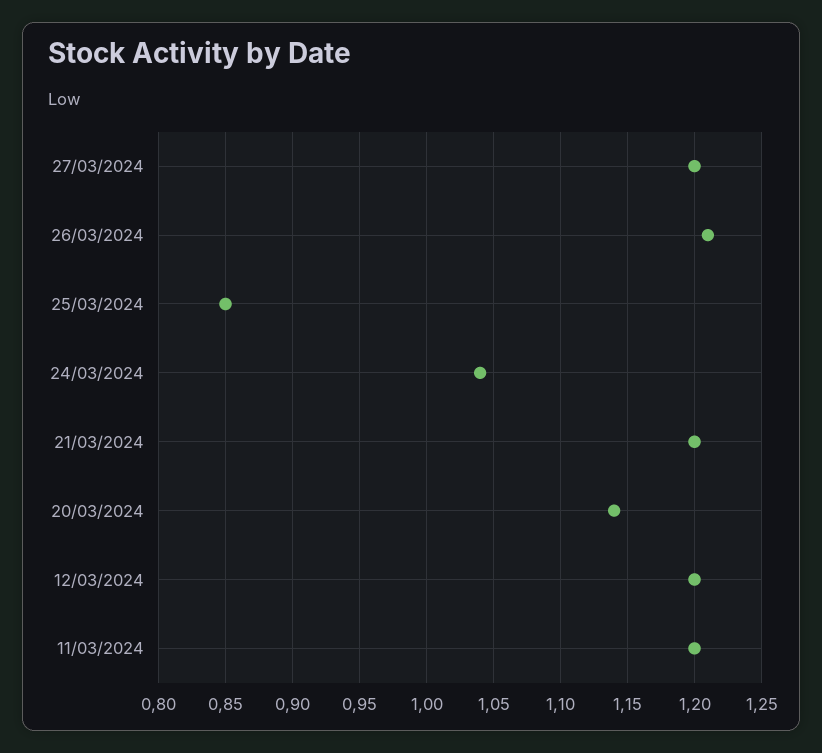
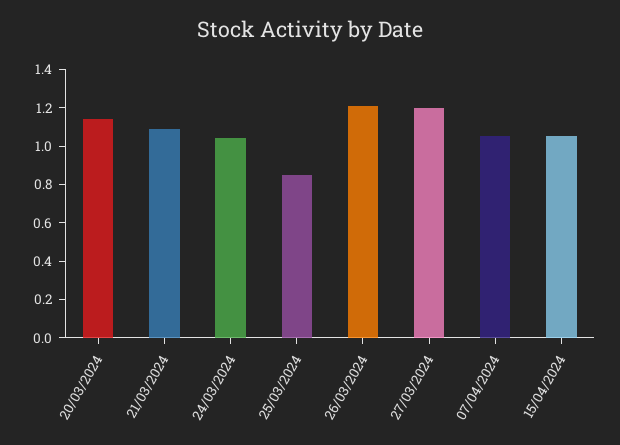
21/03/2024: 1.2 -> 1.1
12/03/2024: 1.2 -> none
11/03/2024: 1.2 -> none
07/04/2024: none -> 1.05
15/04/2024: none -> 1.05

